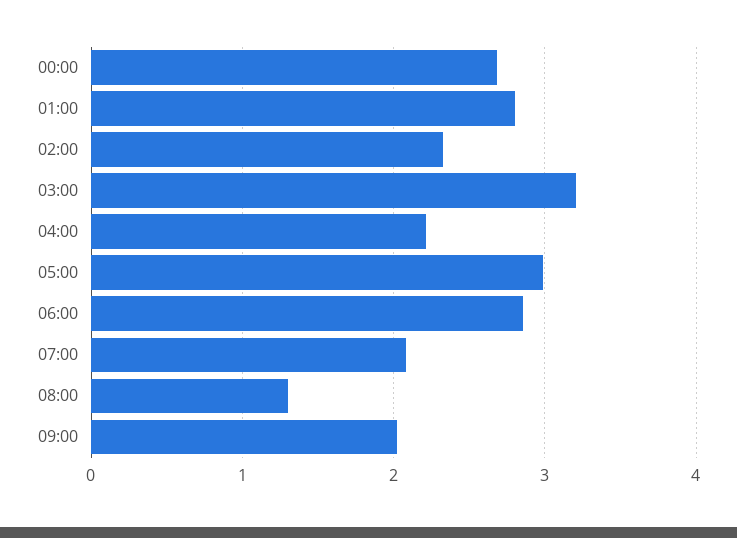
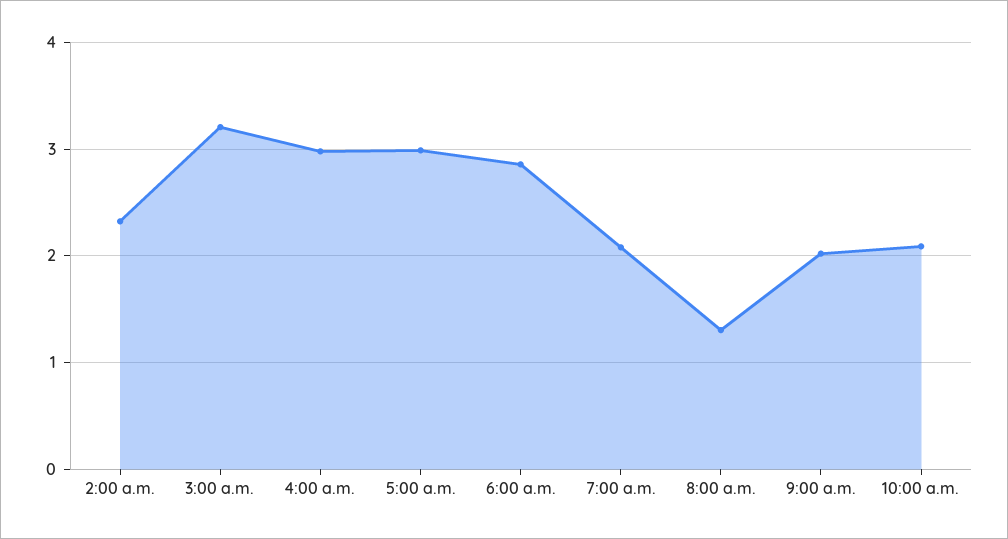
00:00: 2.7 -> none
01:00: 2.8 -> none
04:00: 2.2 -> 3
10:00 a.m.: none -> 2.1

